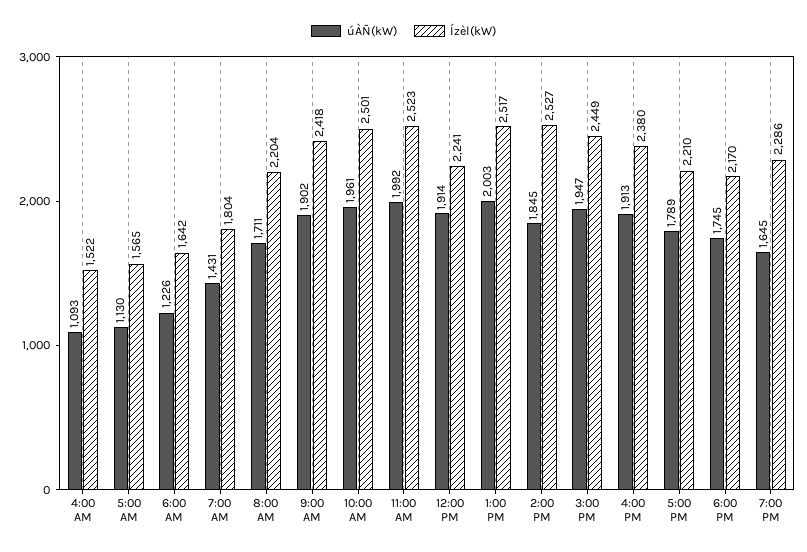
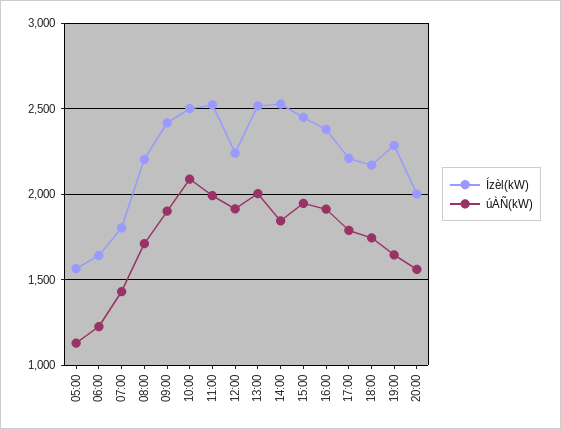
úÀÑ(kW), 4:00 AM: 1093 -> none
Ízèl(kW), 4:00 AM: 1522 -> none
úÀÑ(kW), 10:00 AM: 1961 -> 2100
Ízèl(kW), 20:00: none -> 2000
úÀÑ(kW), 20:00: none -> 1550

